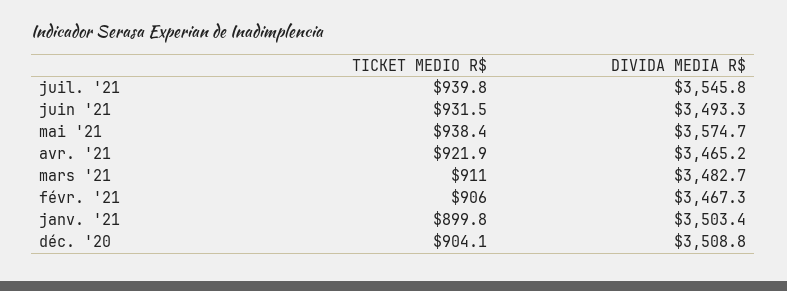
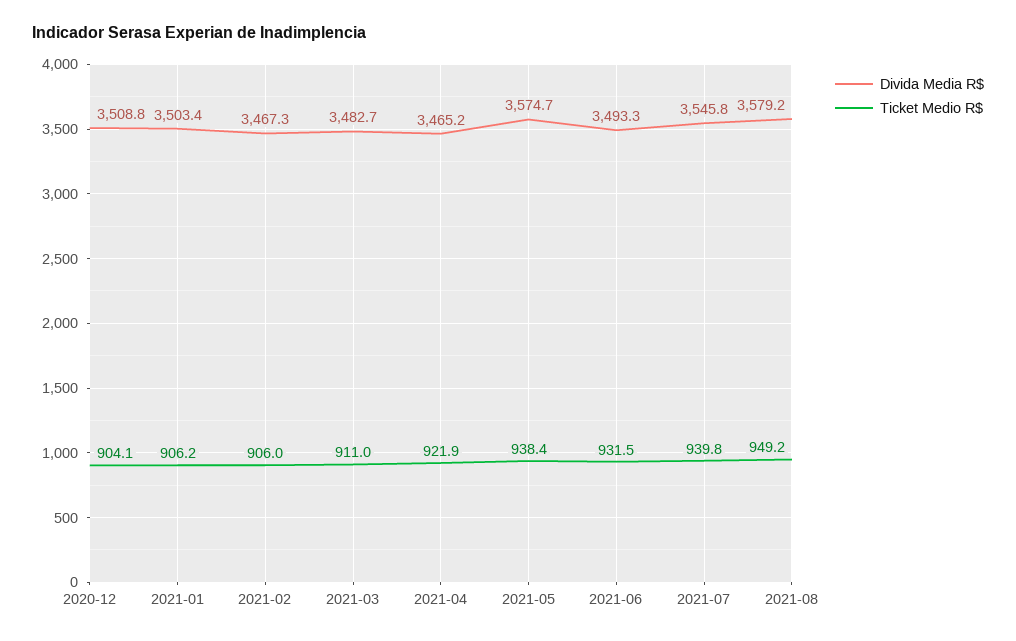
TICKET MEDIO R$, janv. '21: 899.8 -> 906.2
DIVIDA MEDIA R$, 2021-08: none -> 3579.2
TICKET MEDIO R$, 2021-08: none -> 949.2

